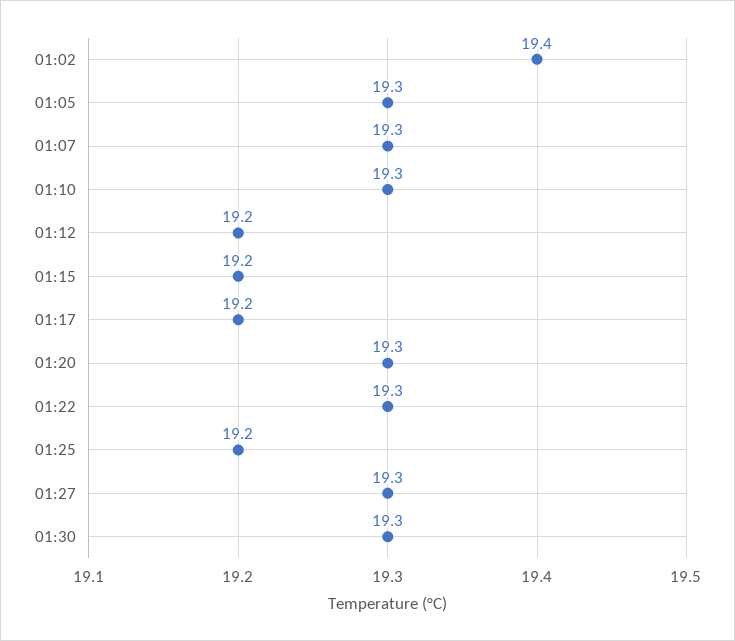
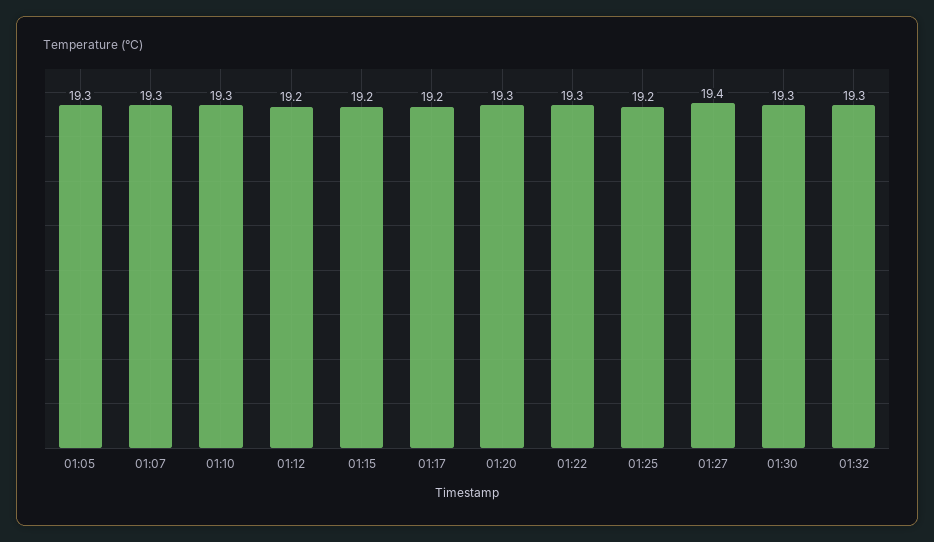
01:02: 19.4 -> none
01:27: 19.3 -> 19.4
01:32: none -> 19.3

